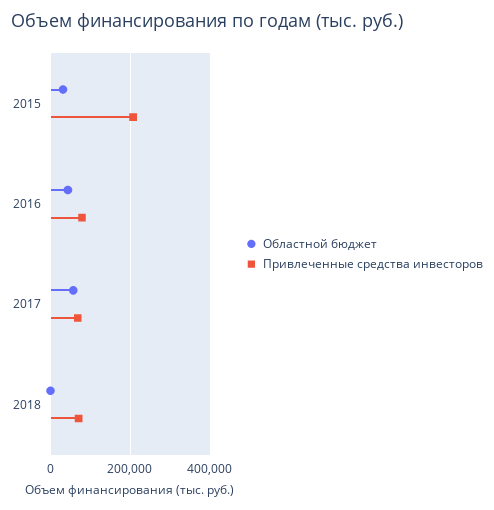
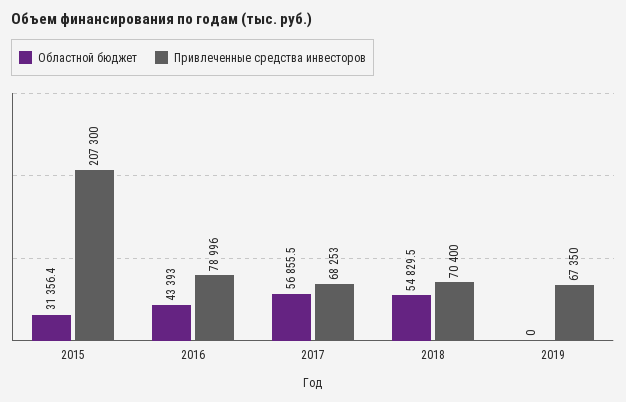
Областной бюджет, 2018: 0 -> 54829.5
Областной бюджет, 2019: none -> 0
Привлеченные средства инвесторов, 2019: none -> 67350

